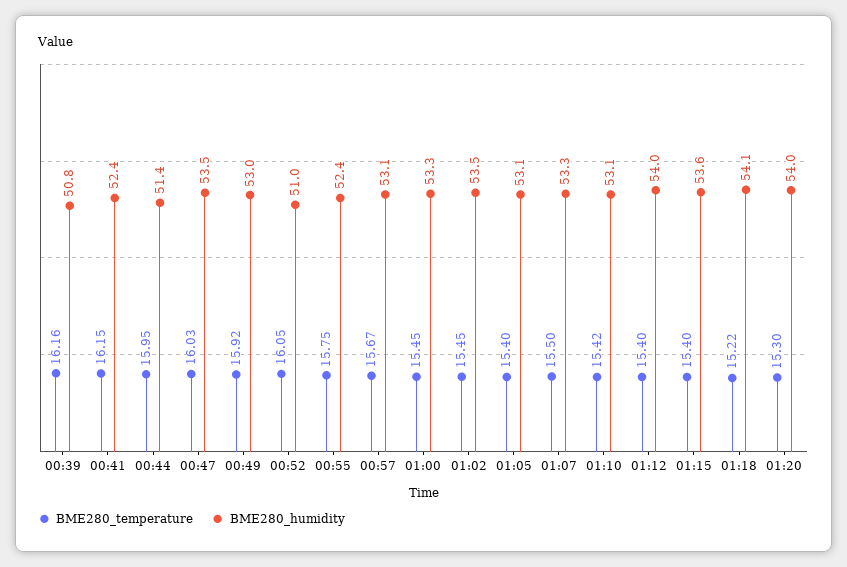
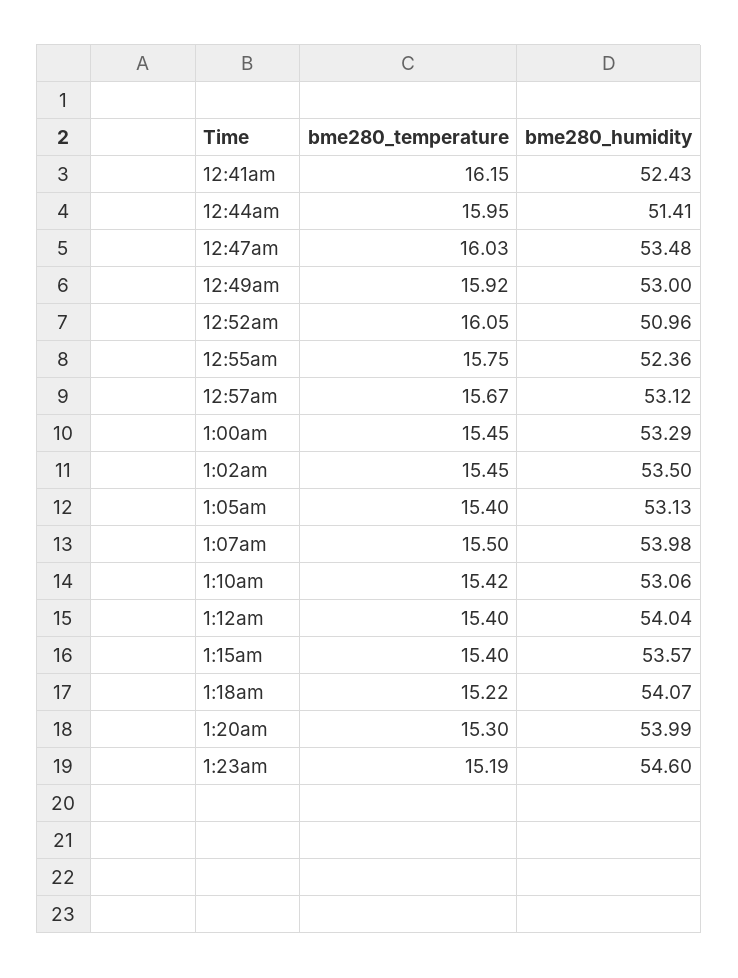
BME280_temperature, 00:39: 16.16 -> none
BME280_humidity, 00:39: 50.8 -> none
BME280_humidity, 01:07: 53.3 -> 53.98
BME280_temperature, 1:23am: none -> 15.19
BME280_humidity, 1:23am: none -> 54.6

